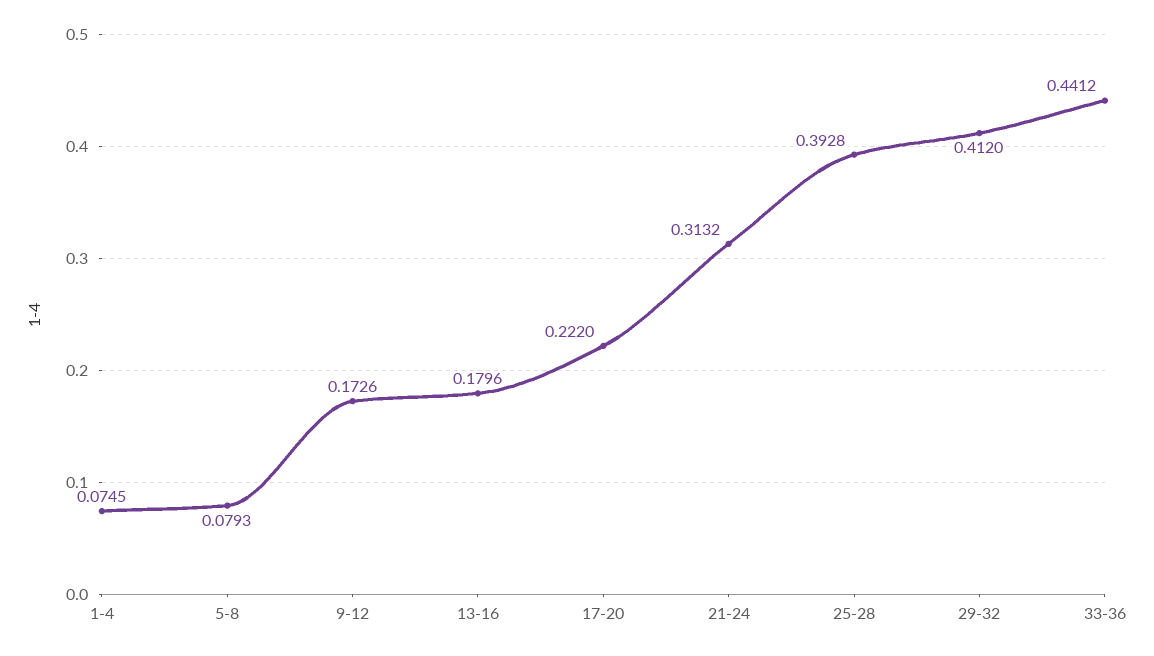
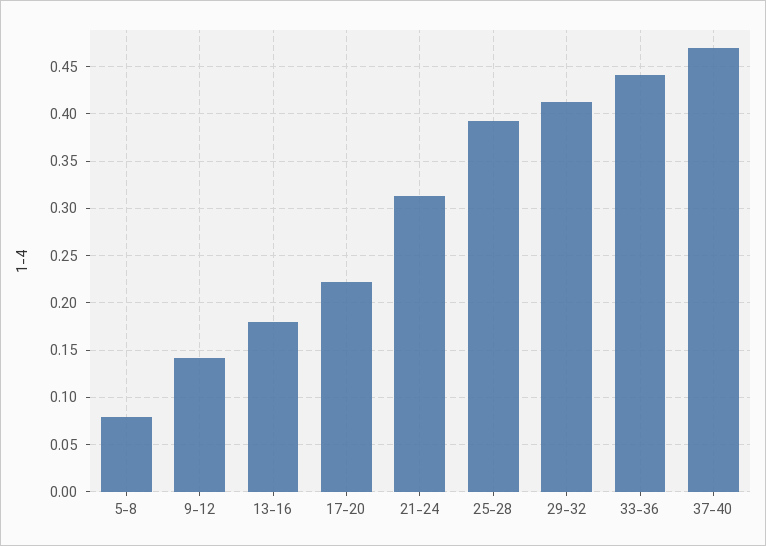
1-4: 0.0745 -> none
9-12: 0.1726 -> 0.14
37-40: none -> 0.47

